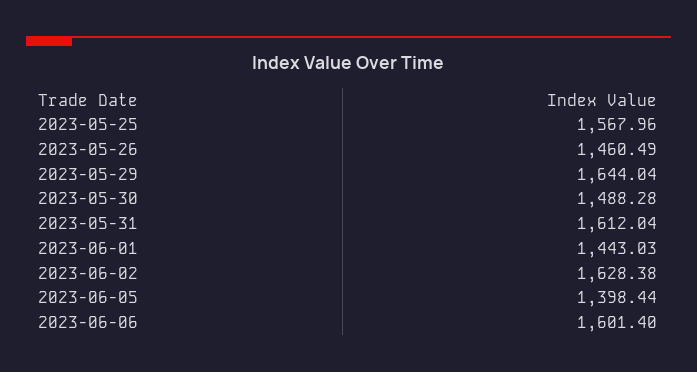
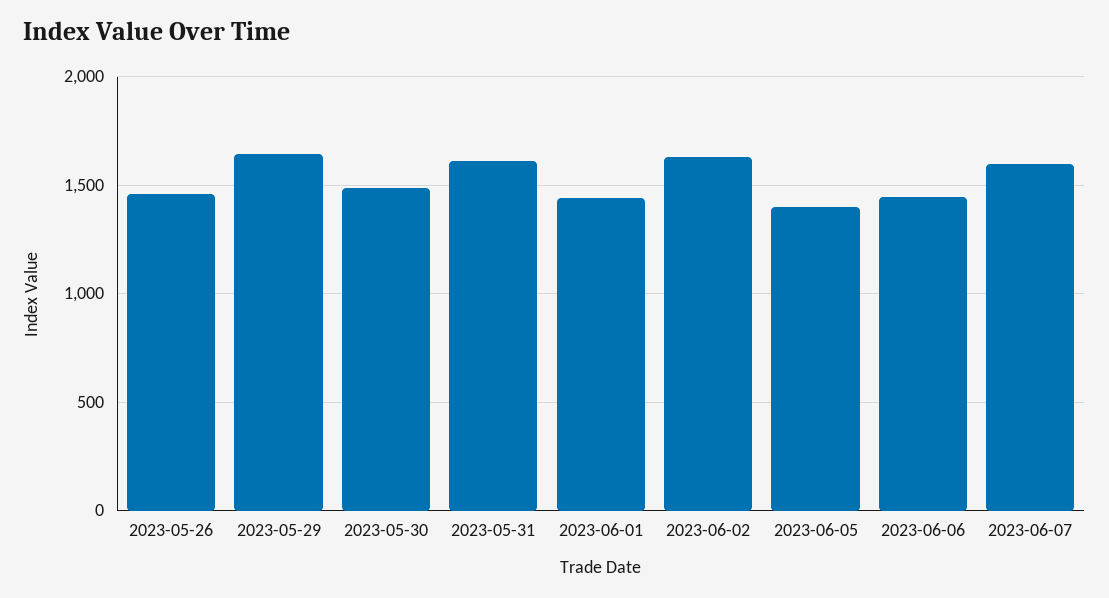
2023-05-25: 1567.96 -> none
2023-06-06: 1601.4 -> 1450
2023-06-07: none -> 1600

